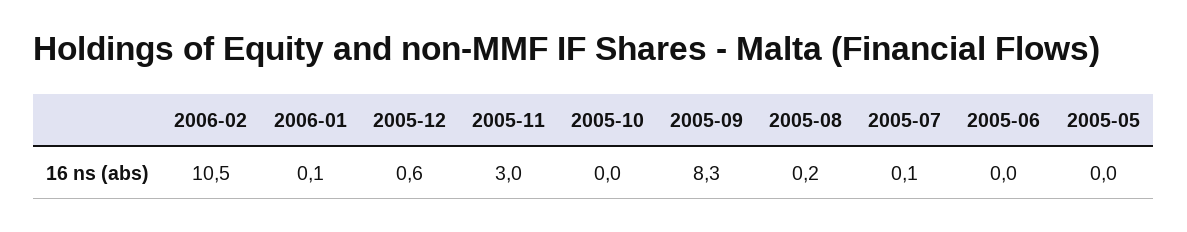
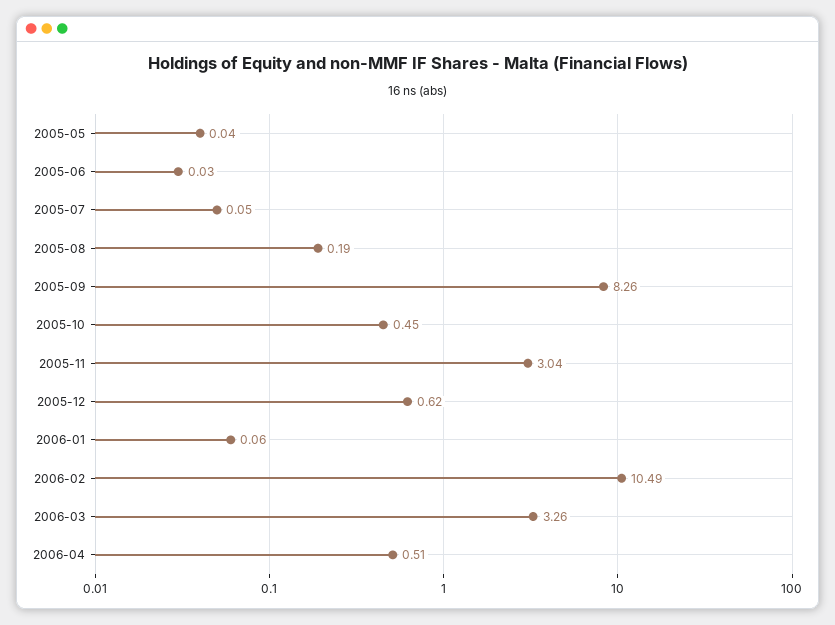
2005-10: 0 -> 0.45
2006-03: none -> 3.26
2006-04: none -> 0.51

